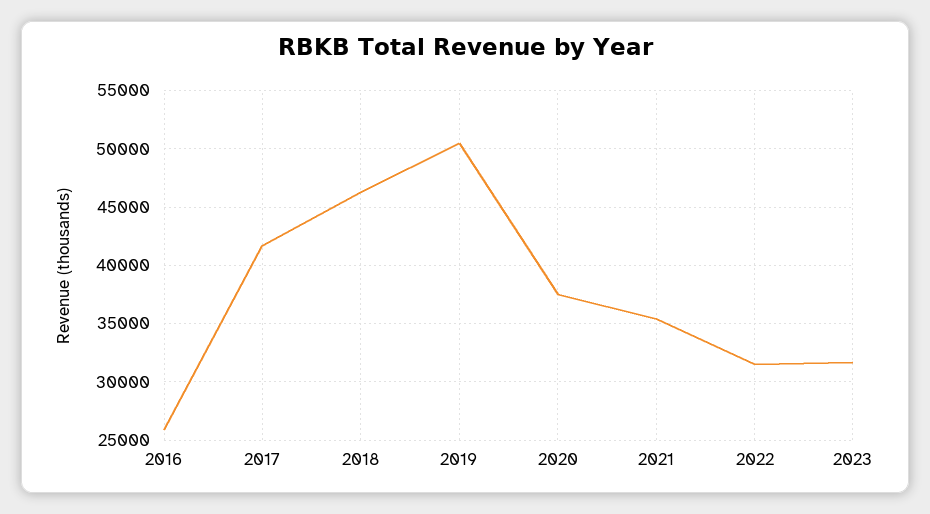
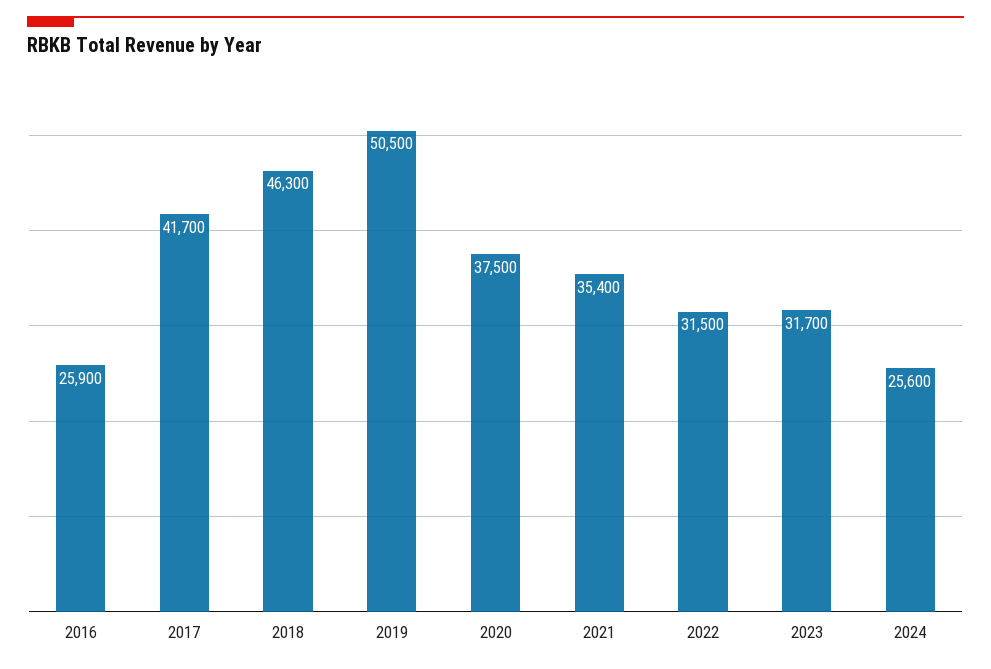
2024: none -> 25600

